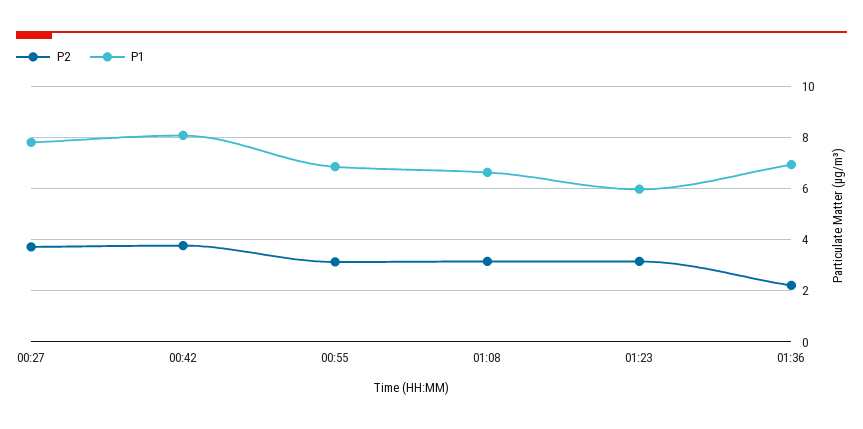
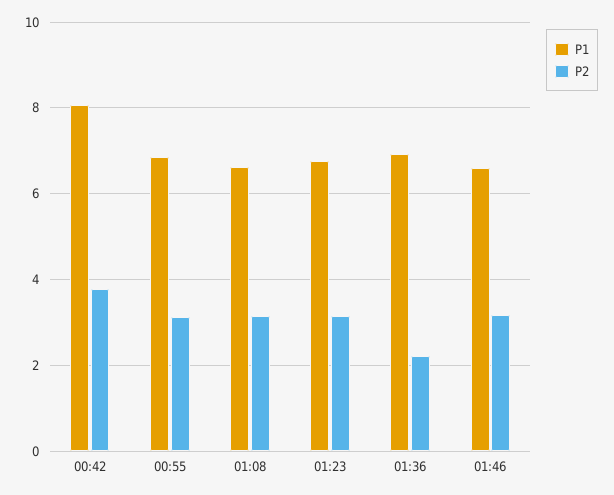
P2, 00:27: 3.75 -> none
P1, 00:27: 7.75 -> none
P1, 01:23: 6 -> 6.8
P1, 01:46: none -> 6.6
P2, 01:46: none -> 3.2

